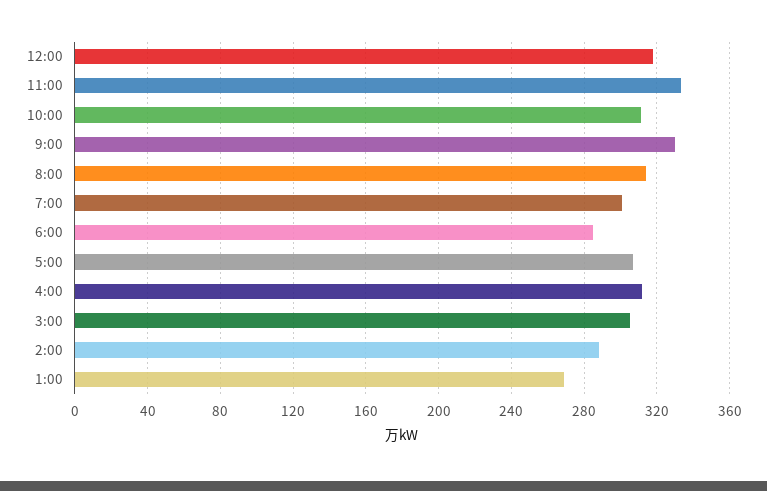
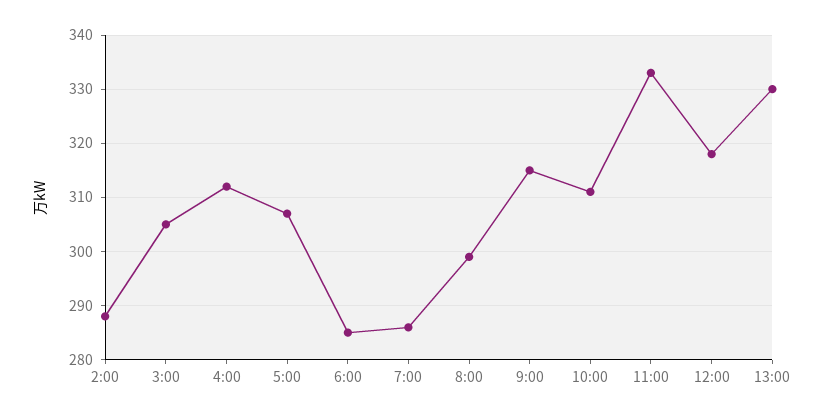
9:00: 330 -> 315
8:00: 315 -> 300
7:00: 300 -> 285
1:00: 270 -> none
13:00: none -> 330

